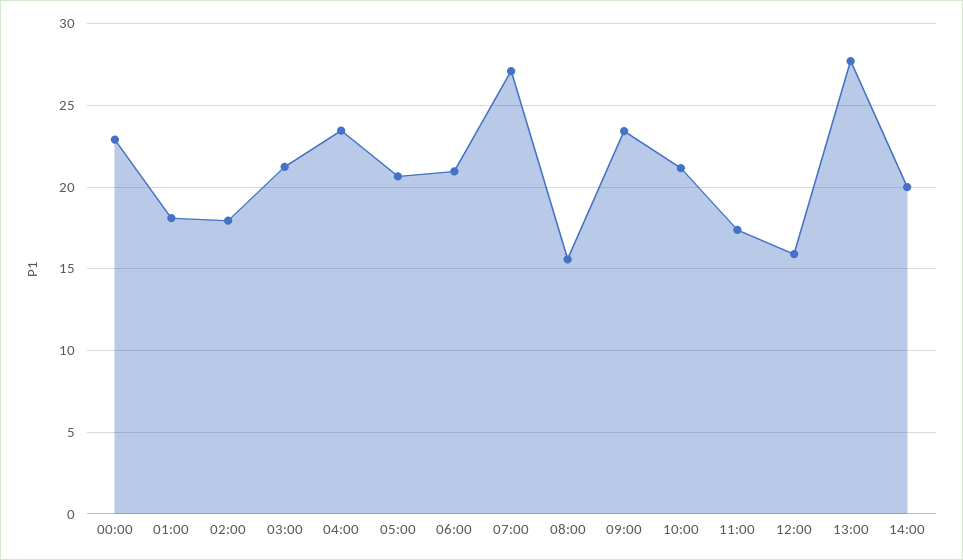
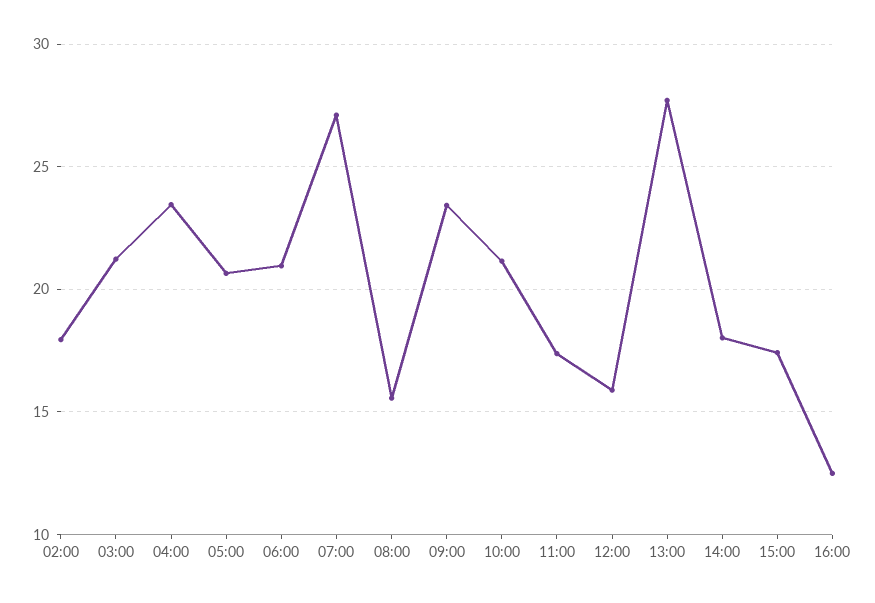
00:00: 23 -> none
01:00: 18 -> none
14:00: 20 -> 18
15:00: none -> 17.5
16:00: none -> 12.5

